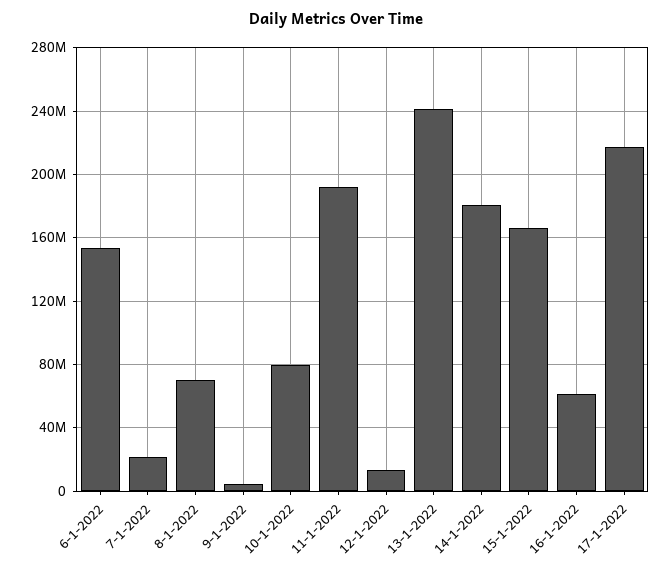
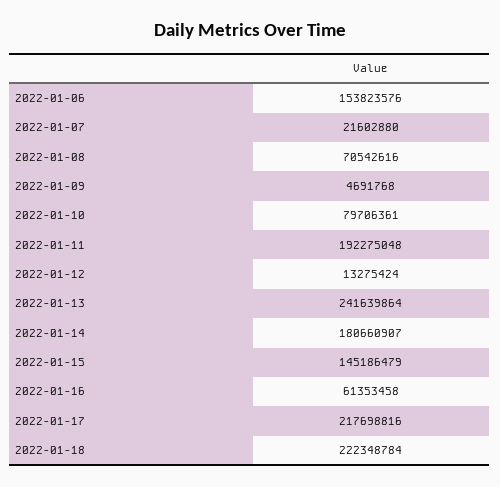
15-1-2022: 165000000 -> 145186479
2022-01-18: none -> 222348784

